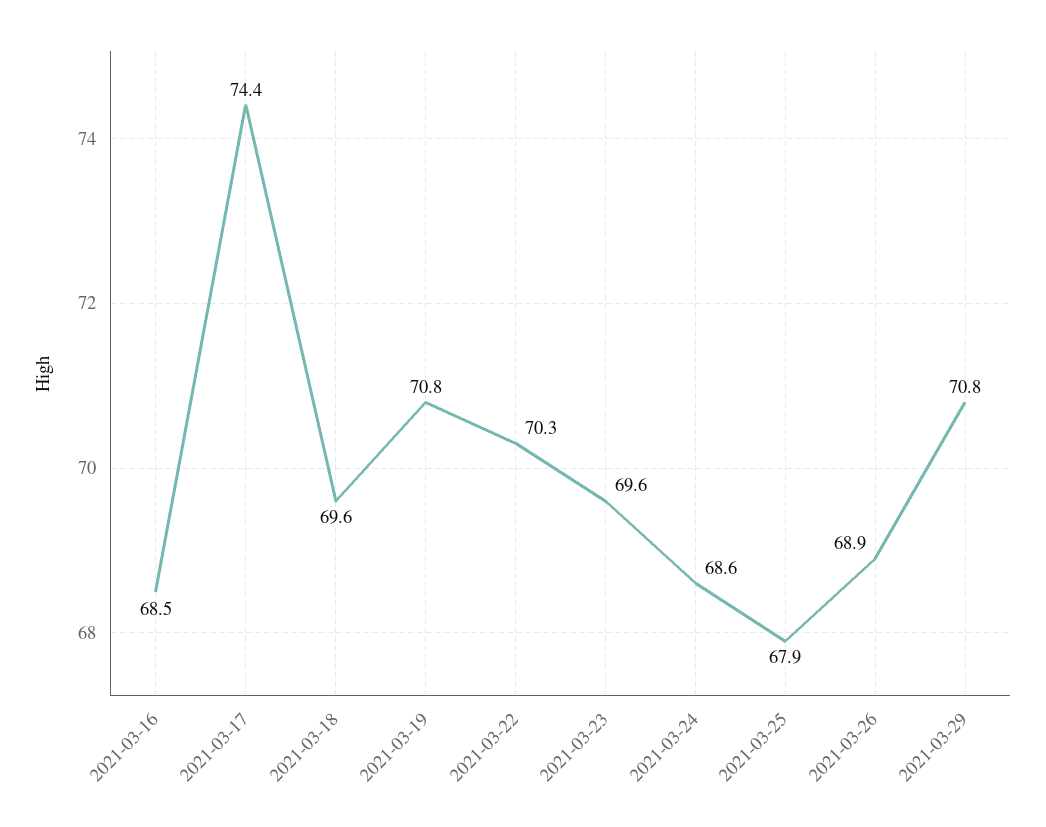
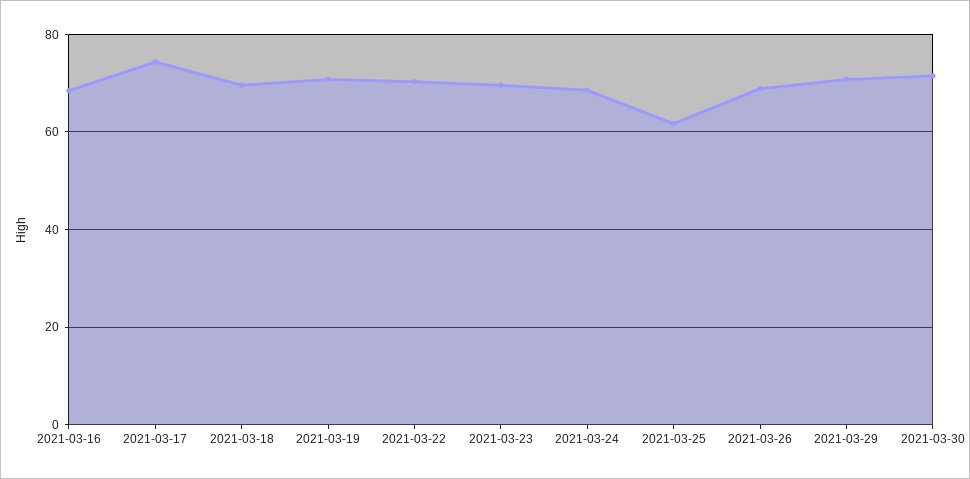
2021-03-25: 67.9 -> 62
2021-03-30: none -> 72

